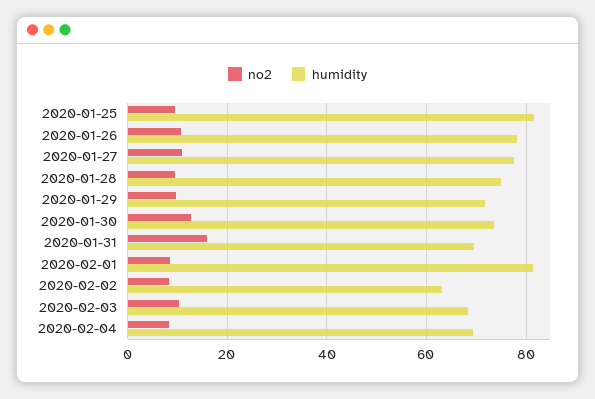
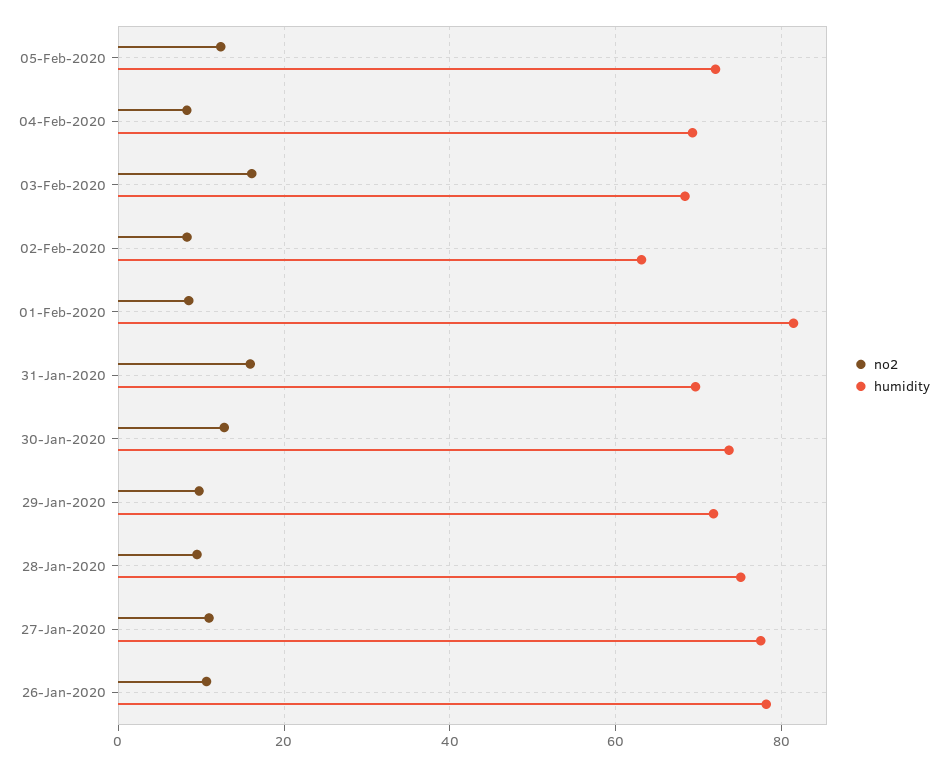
no2, 2020-01-25: 10 -> none
humidity, 2020-01-25: 82 -> none
no2, 2020-02-03: 10 -> 16
no2, 05-Feb-2020: none -> 12
humidity, 05-Feb-2020: none -> 72

